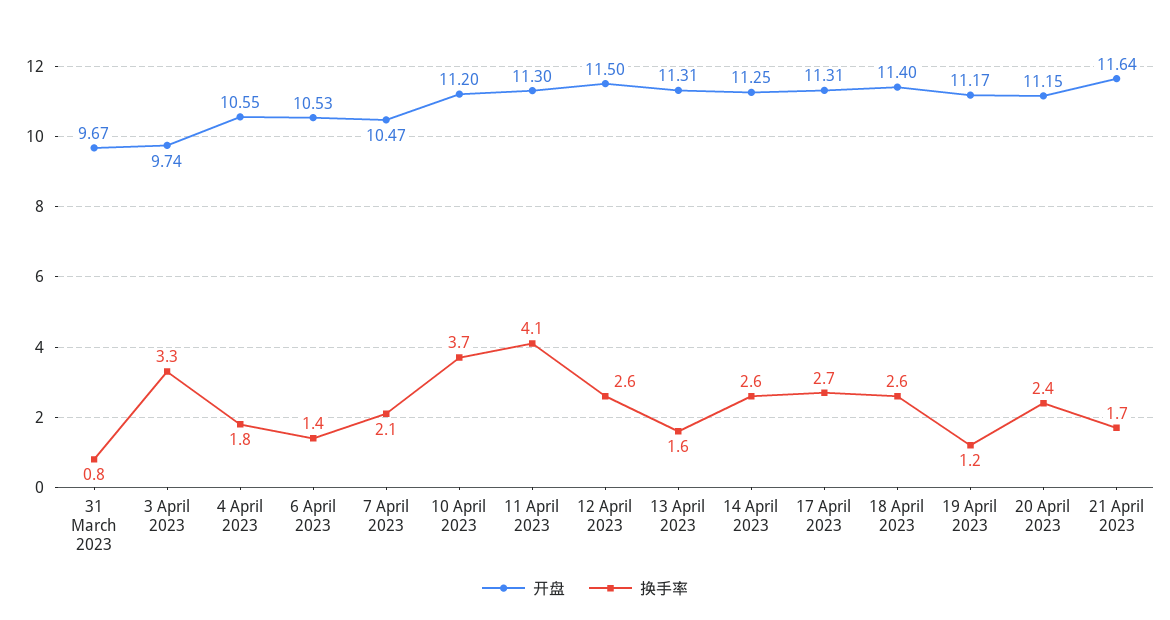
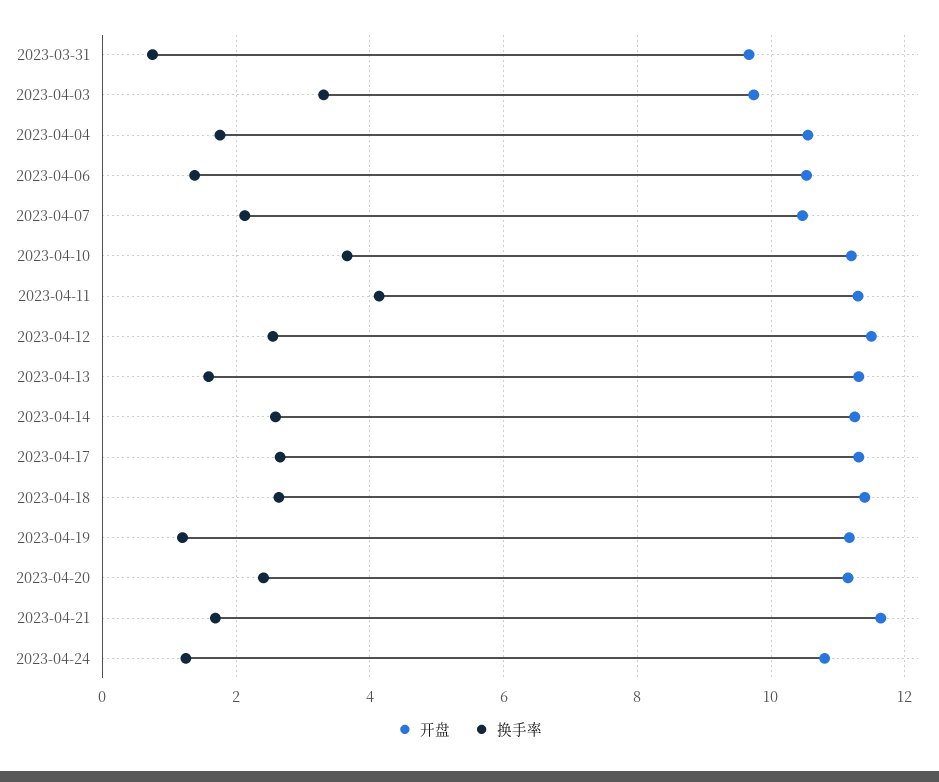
开盘, 2023-04-24: none -> 10.8
换手率, 2023-04-24: none -> 1.2

